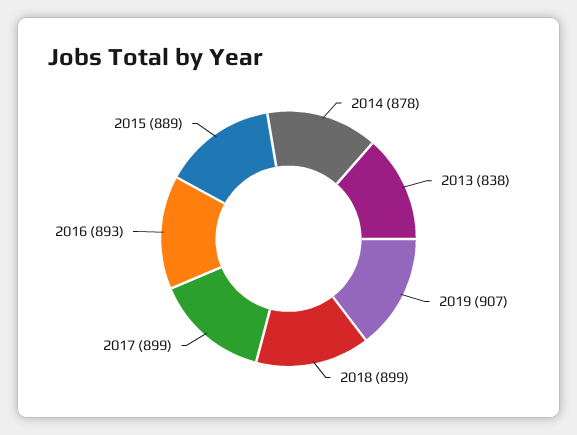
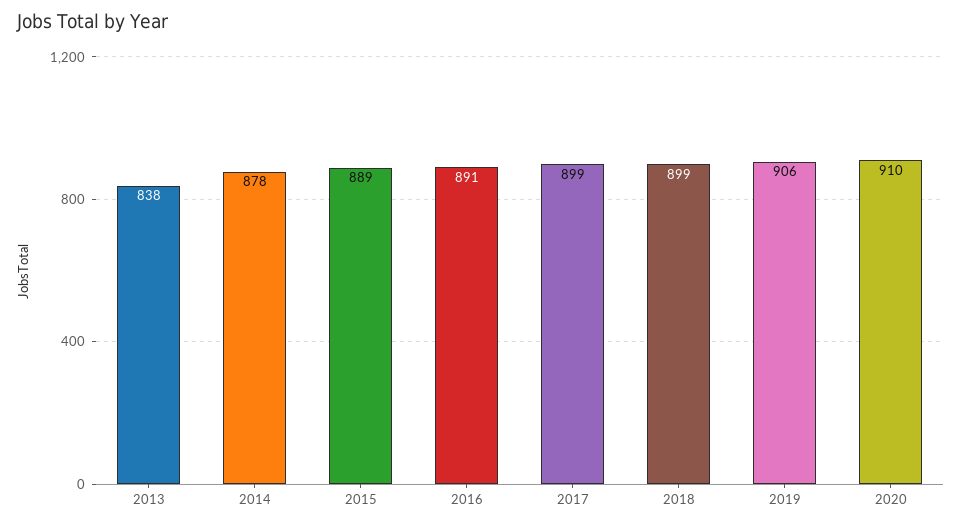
2019: 907 -> 906
2016: 893 -> 891
2020: none -> 910

